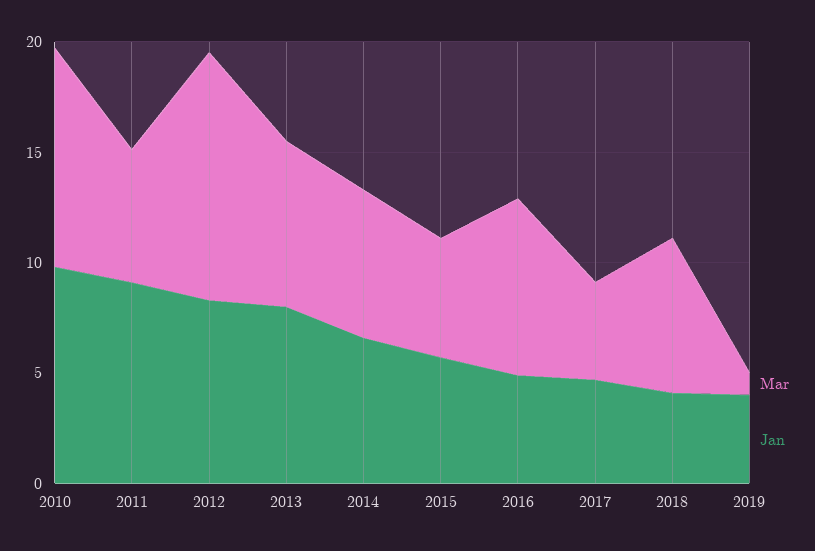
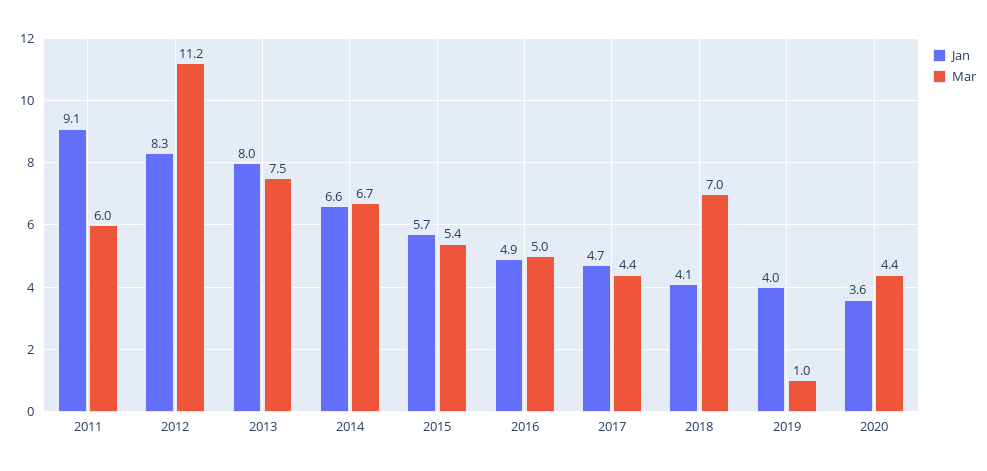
Mar, 2010: 10 -> none
Jan, 2010: 10 -> none
Mar, 2016: 8 -> 5
Jan, 2020: none -> 3.6
Mar, 2020: none -> 4.4

